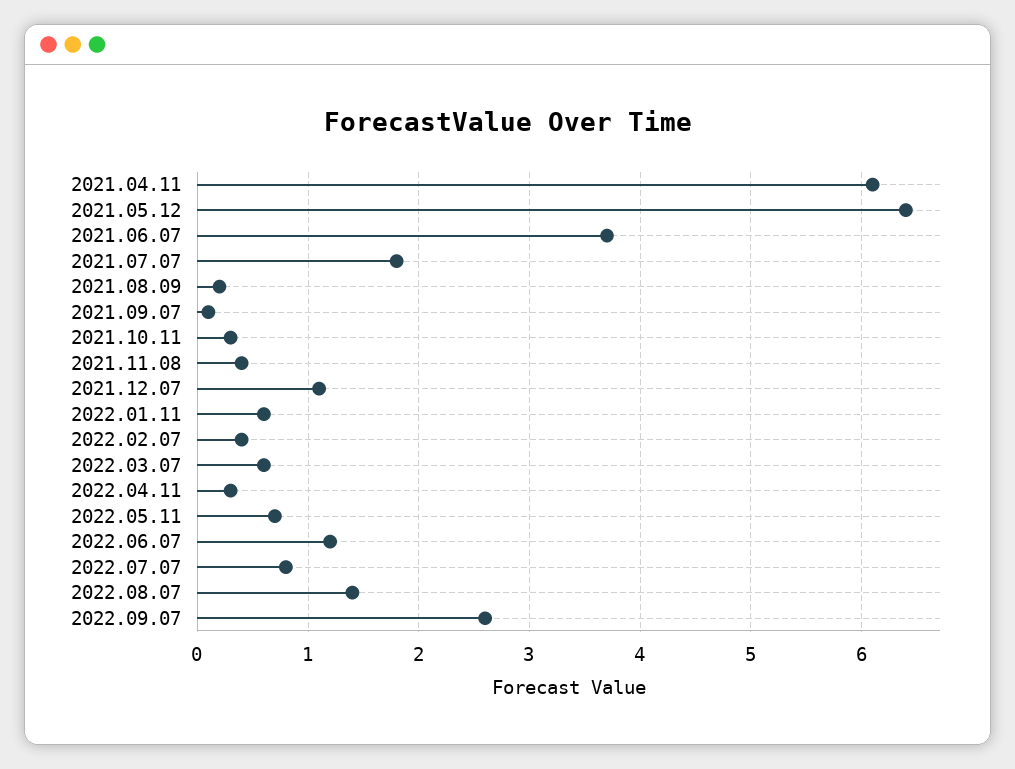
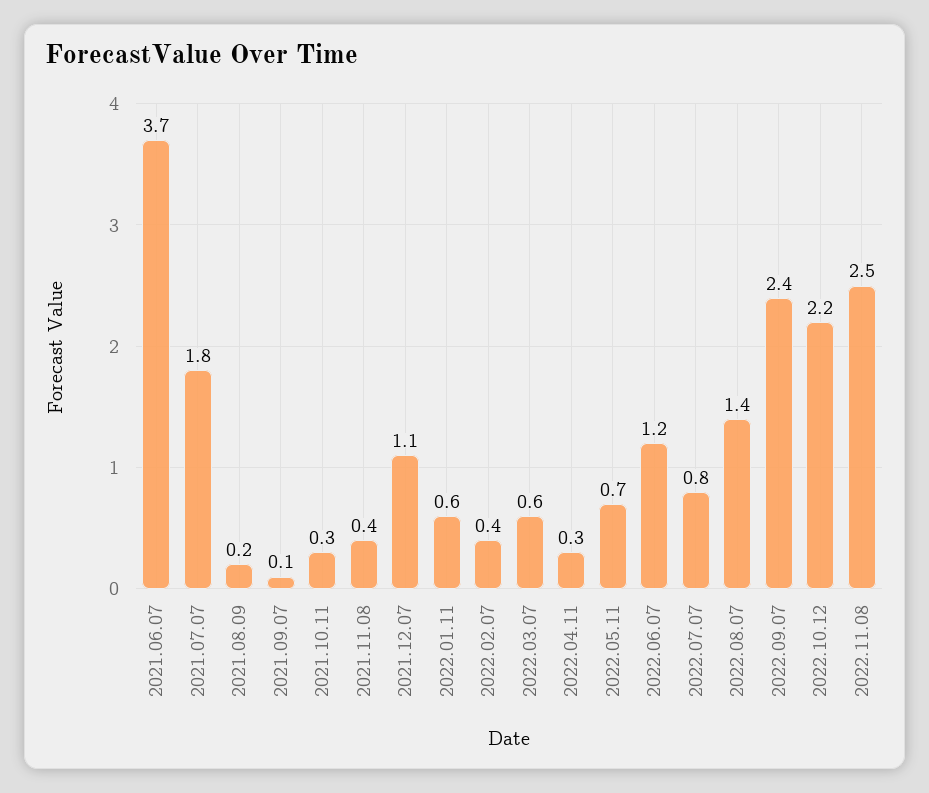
2021.04.11: 6.1 -> none
2021.05.12: 6.4 -> none
2022.09.07: 2.6 -> 2.4
2022.10.12: none -> 2.2
2022.11.08: none -> 2.5

